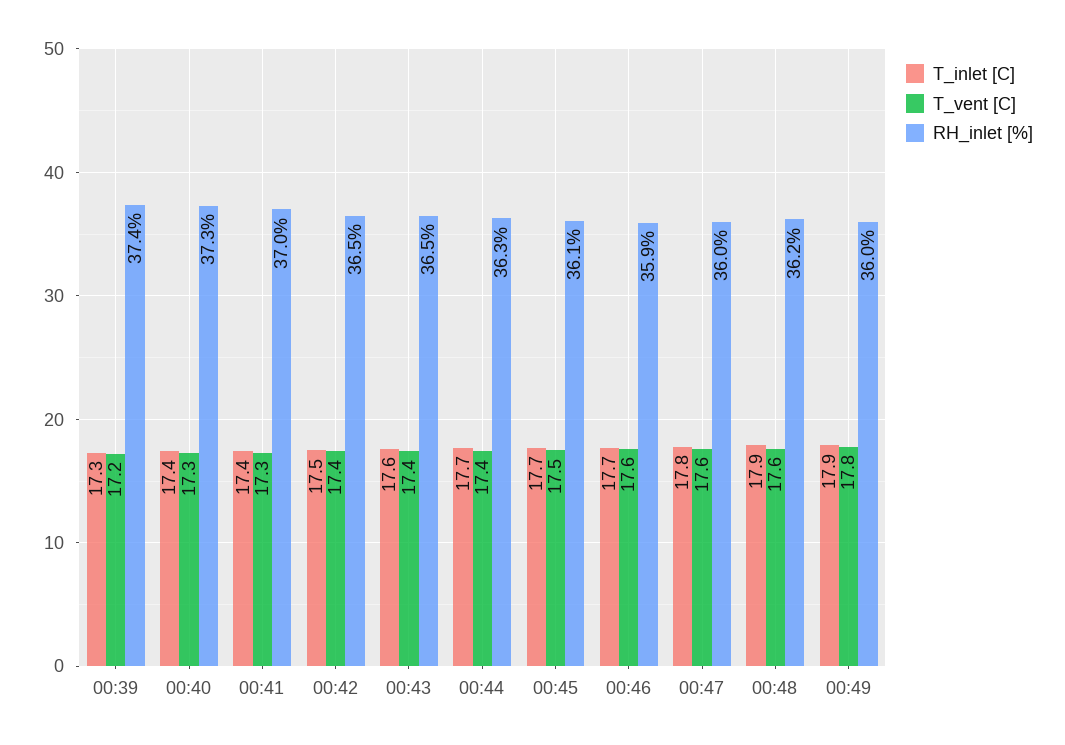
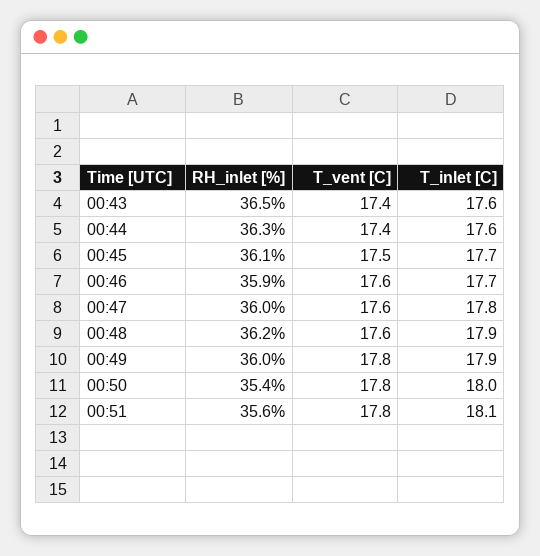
T_inlet [C], 00:39: 17.3 -> none
T_vent [C], 00:39: 17.2 -> none
RH_inlet [%], 00:39: 37.4 -> none
T_inlet [C], 00:40: 17.4 -> none
T_vent [C], 00:40: 17.3 -> none
RH_inlet [%], 00:40: 37.3 -> none
T_inlet [C], 00:41: 17.4 -> none
T_vent [C], 00:41: 17.3 -> none
RH_inlet [%], 00:41: 37 -> none
T_inlet [C], 00:42: 17.5 -> none
T_vent [C], 00:42: 17.4 -> none
RH_inlet [%], 00:42: 36.5 -> none
T_inlet [C], 00:44: 17.7 -> 17.6
RH_inlet [%], 00:50: none -> 35.4
T_vent [C], 00:50: none -> 17.8
T_inlet [C], 00:50: none -> 18
RH_inlet [%], 00:51: none -> 35.6
T_vent [C], 00:51: none -> 17.8
T_inlet [C], 00:51: none -> 18.1

